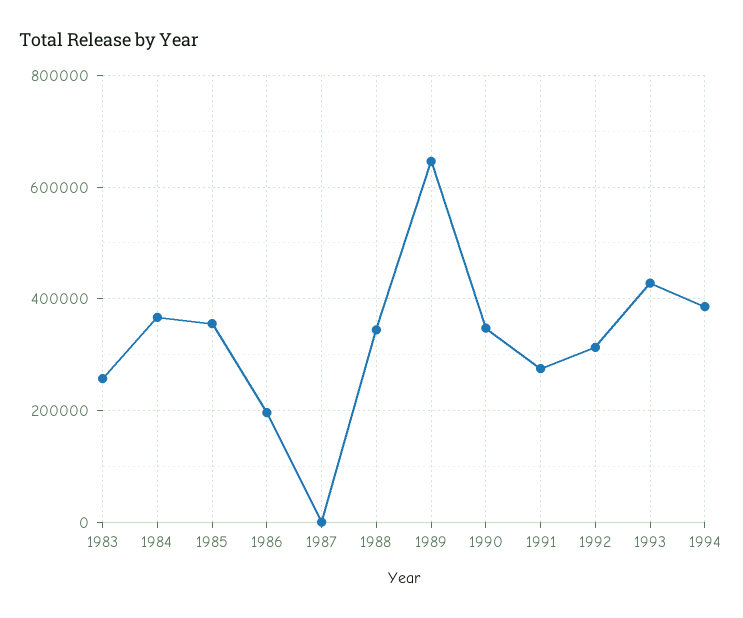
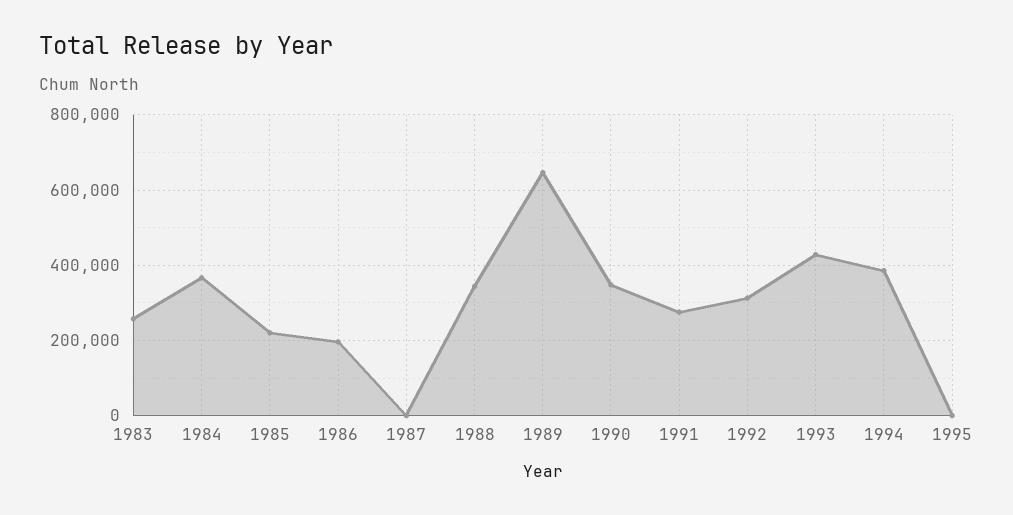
1985: 360000 -> 220000
1995: none -> 0

